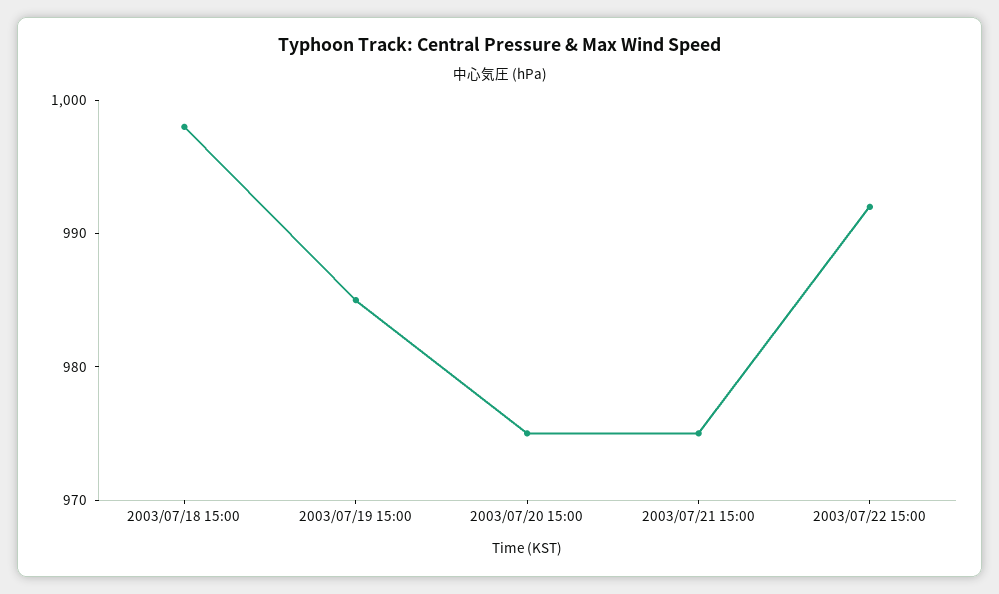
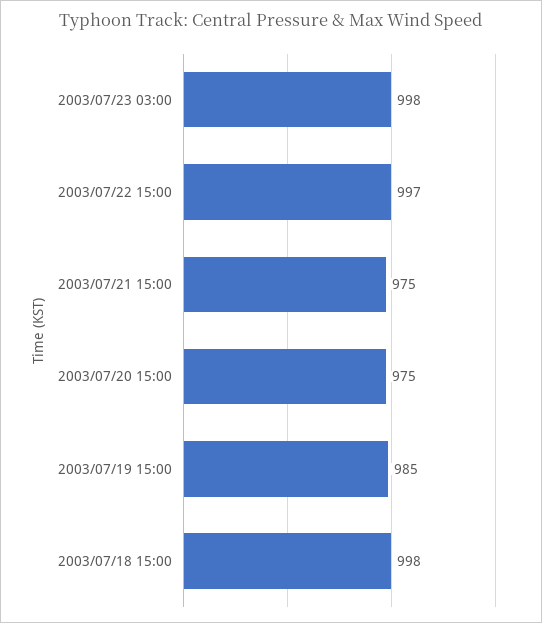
2003/07/22 15:00: 992 -> 997
2003/07/23 03:00: none -> 998

